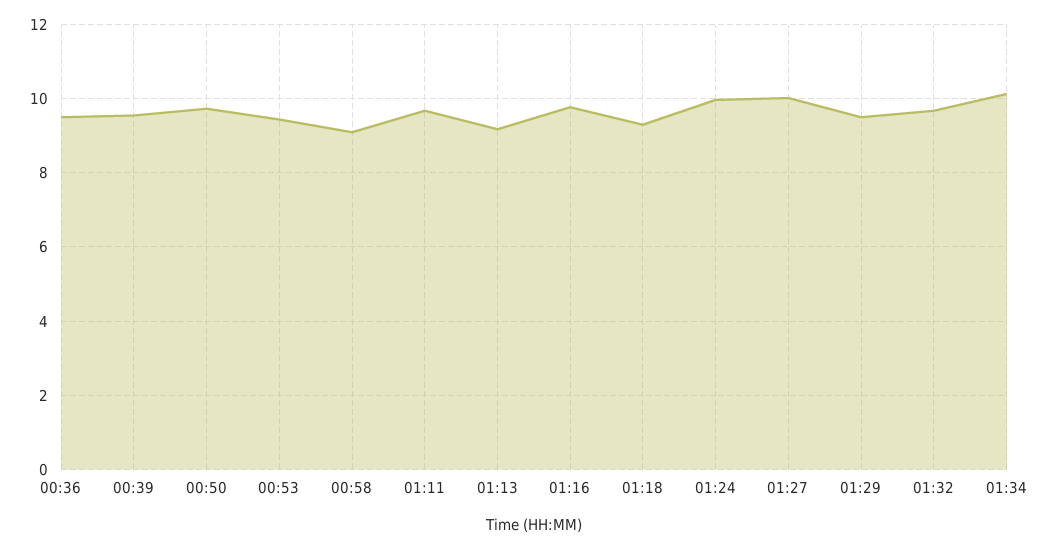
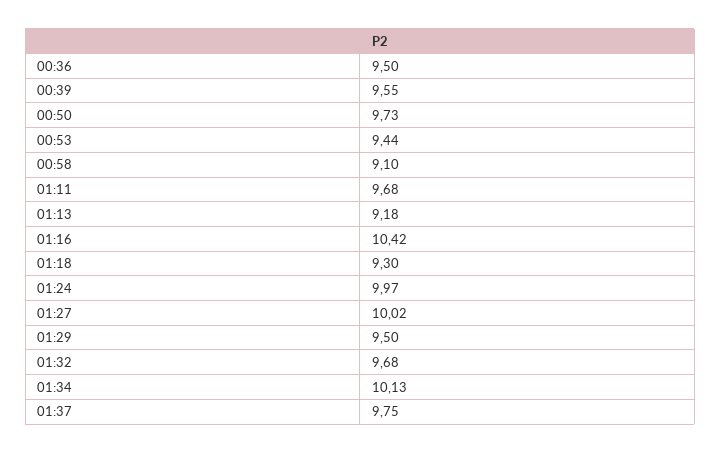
01:16: 9.8 -> 10.42
01:37: none -> 9.75

